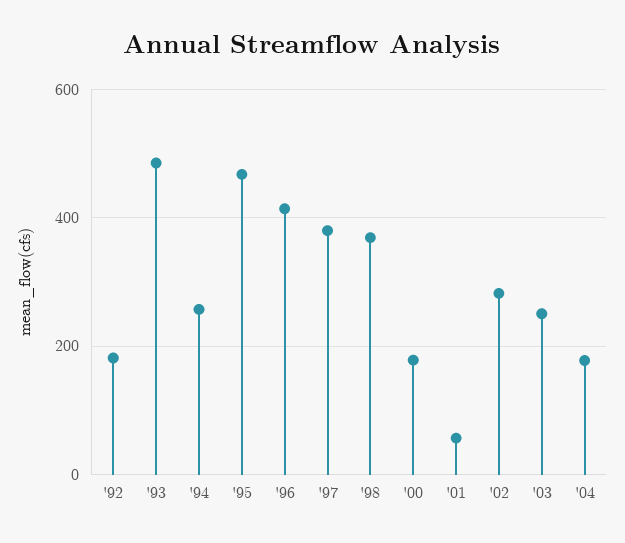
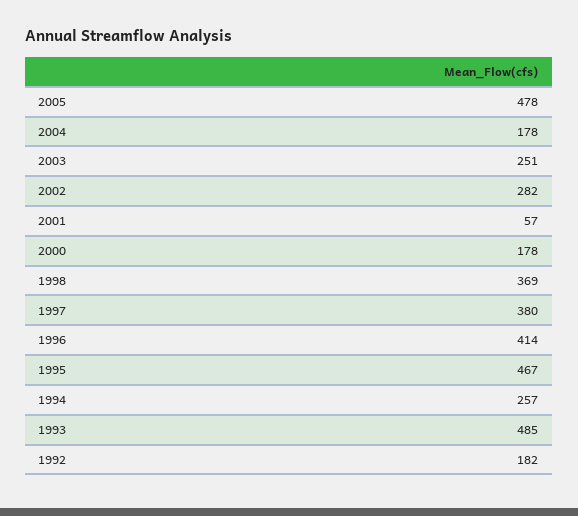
2005: none -> 478

